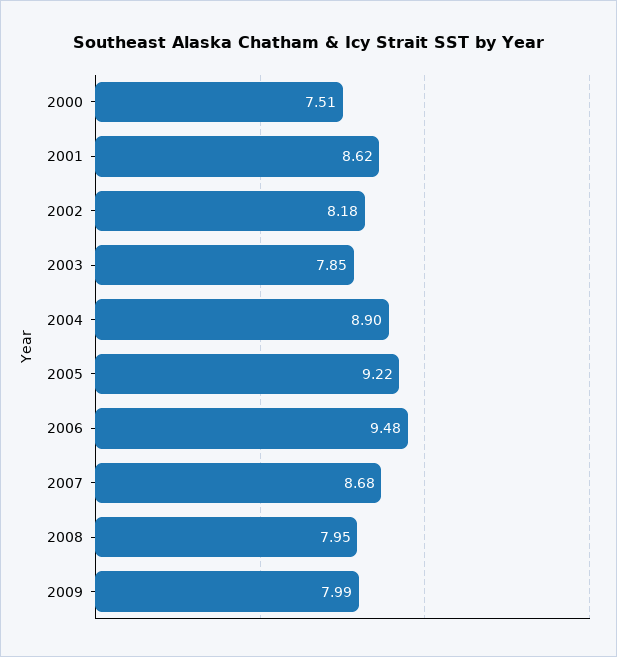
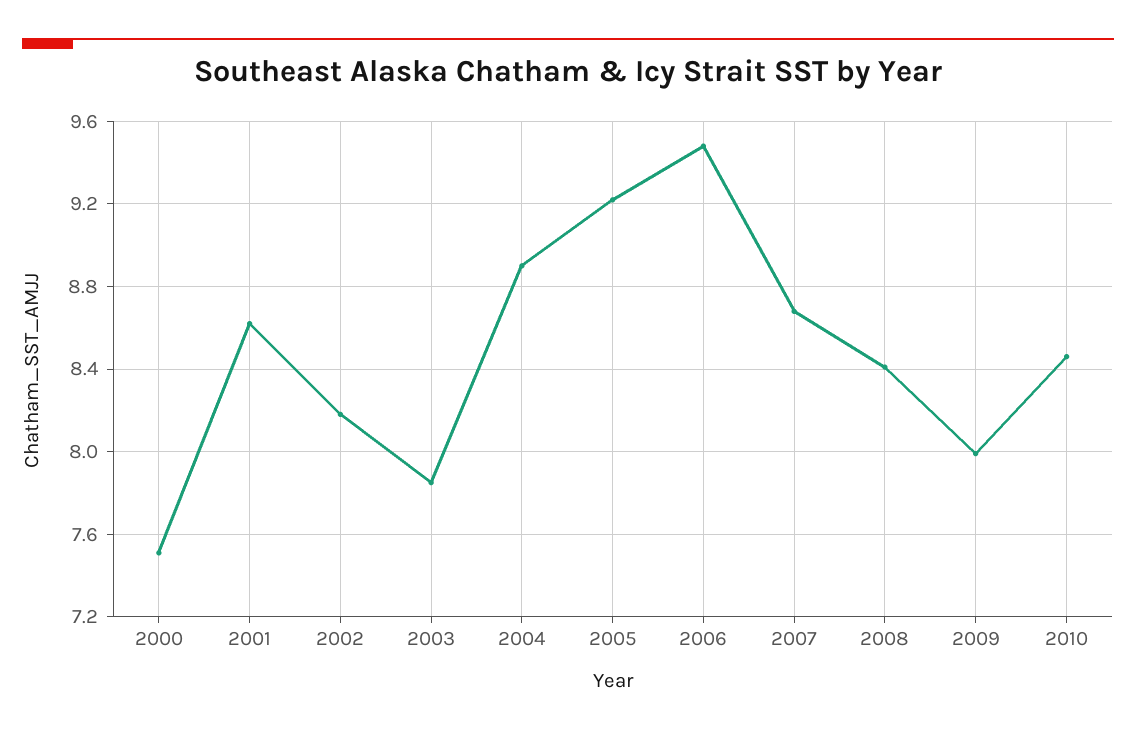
2008: 7.95 -> 8.4
2010: none -> 8.45

